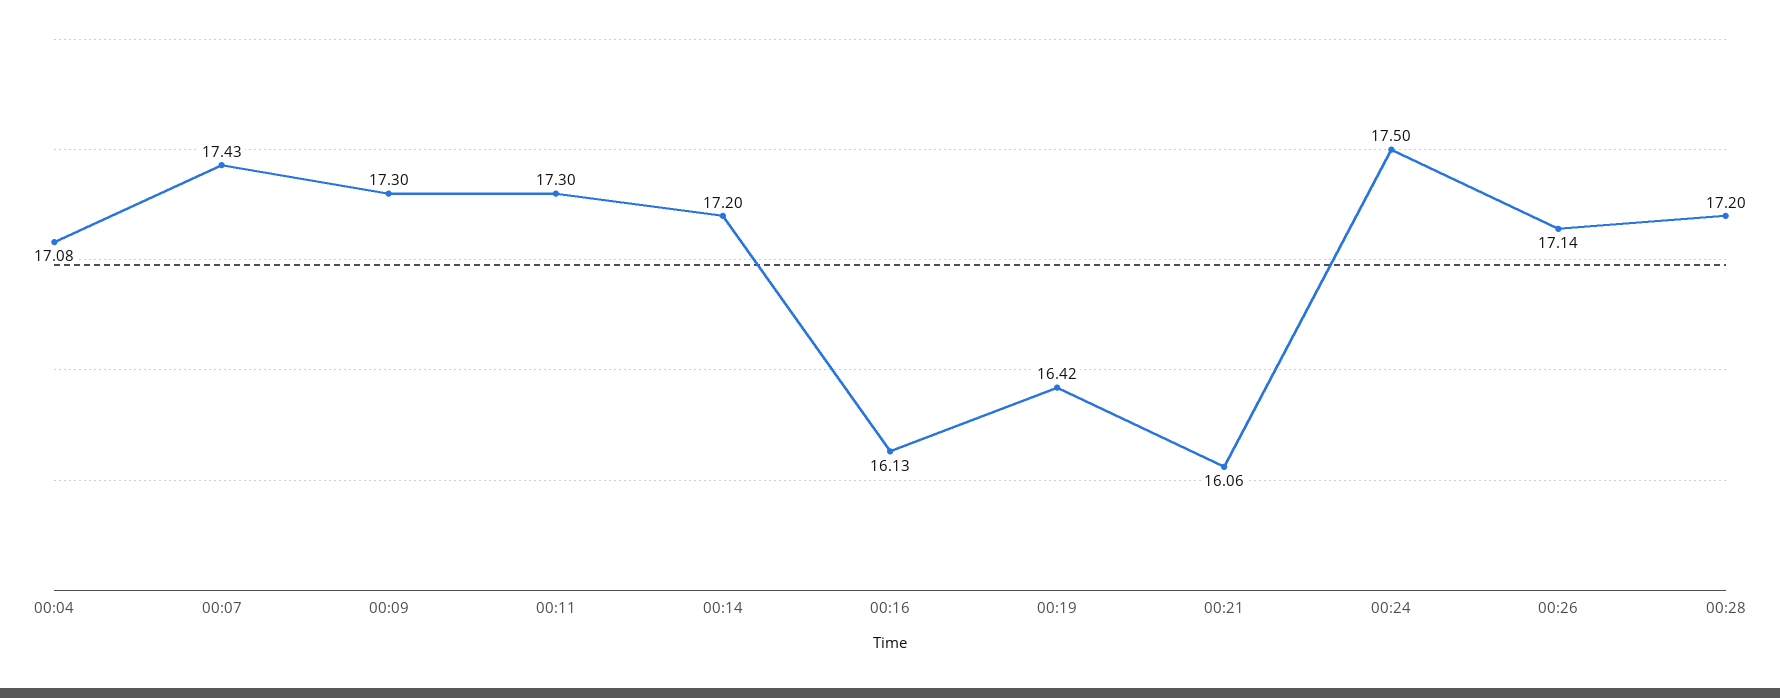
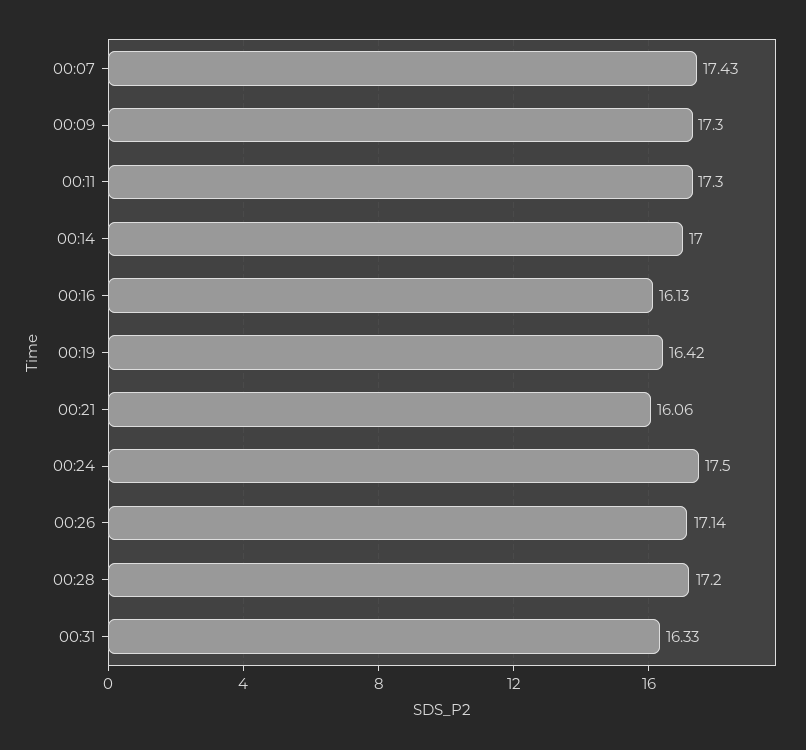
00:04: 17.08 -> none
00:14: 17.2 -> 17
00:31: none -> 16.33

